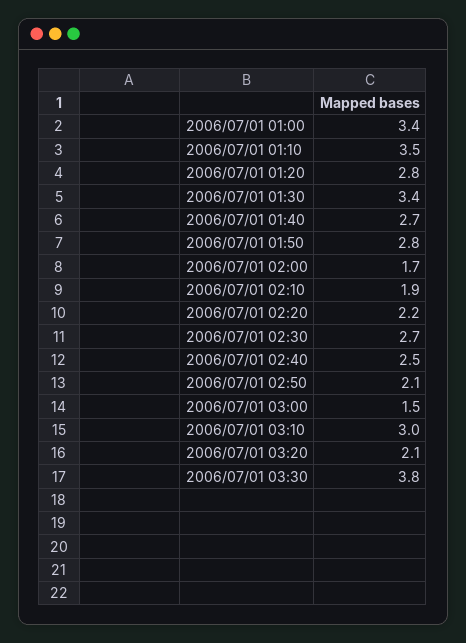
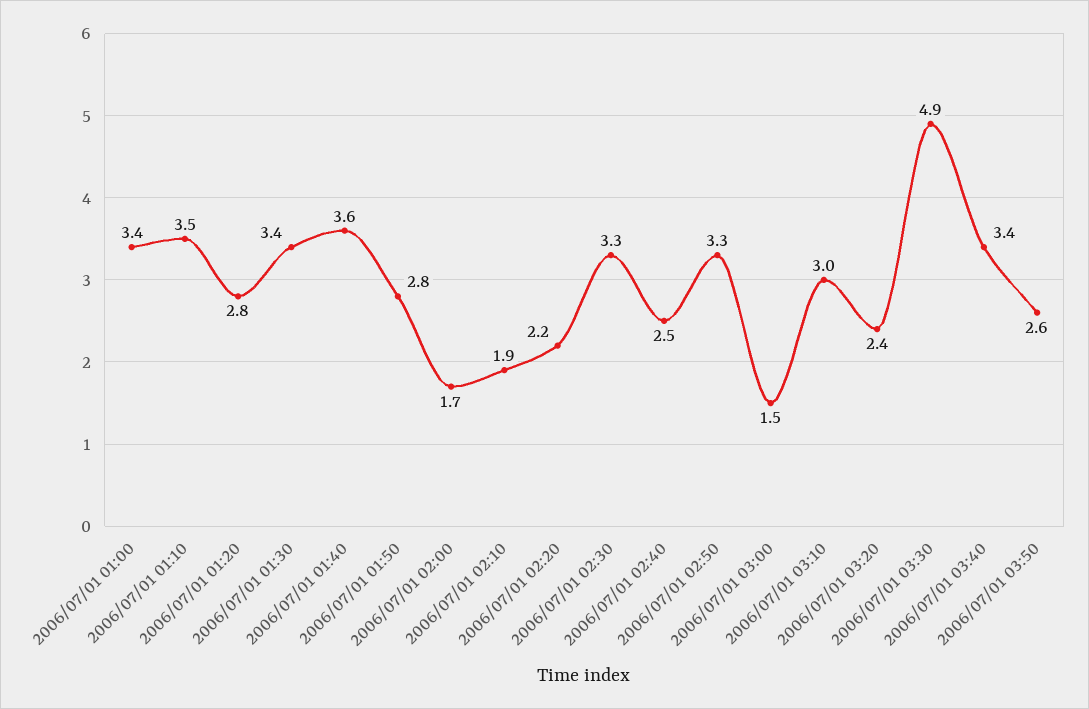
2006/07/01 01:40: 2.7 -> 3.6
2006/07/01 02:30: 2.7 -> 3.3
2006/07/01 02:50: 2.1 -> 3.3
2006/07/01 03:20: 2.1 -> 2.4
2006/07/01 03:30: 3.8 -> 4.9
2006/07/01 03:40: none -> 3.4
2006/07/01 03:50: none -> 2.6

